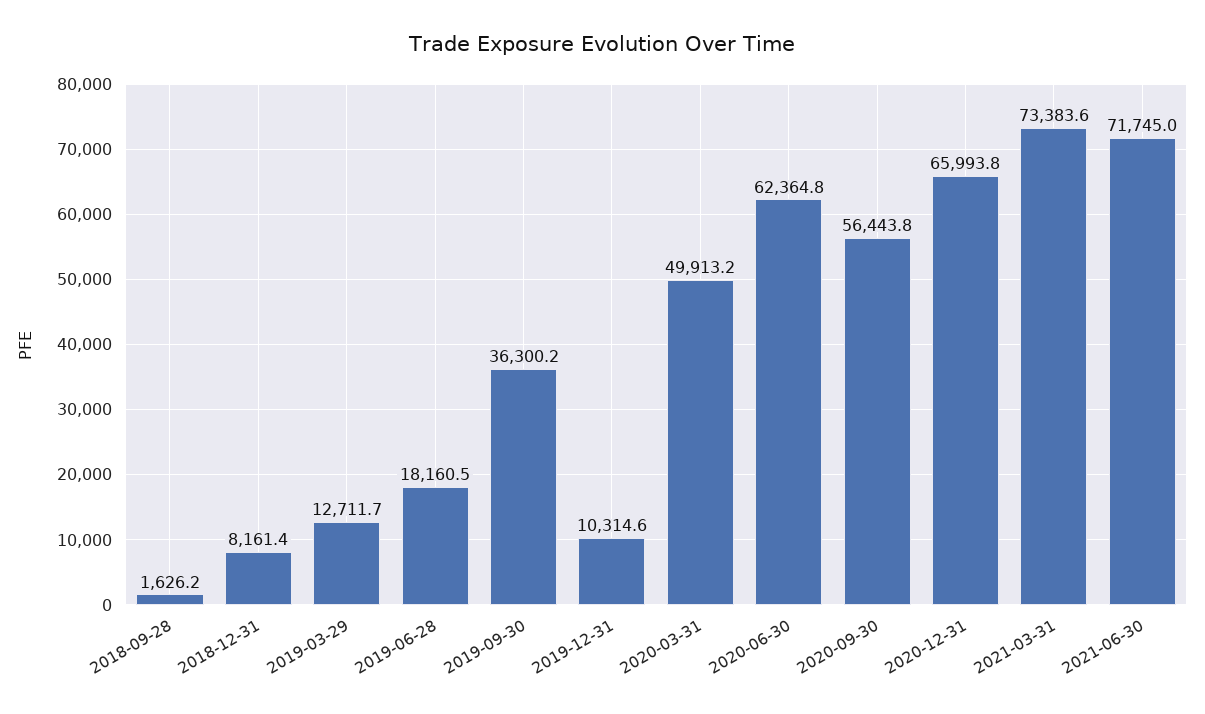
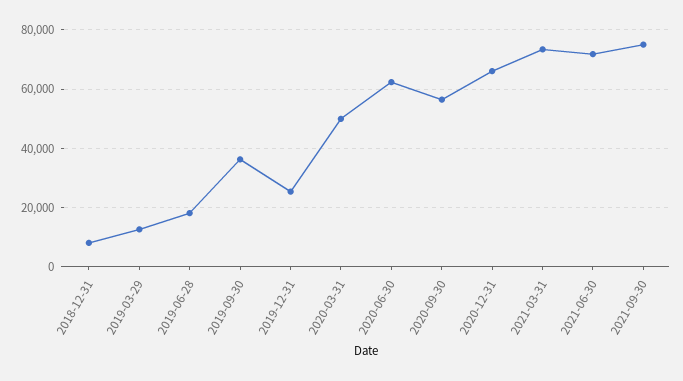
2018-09-28: 1626.2 -> none
2019-12-31: 10314.6 -> 25000
2021-09-30: none -> 75000

